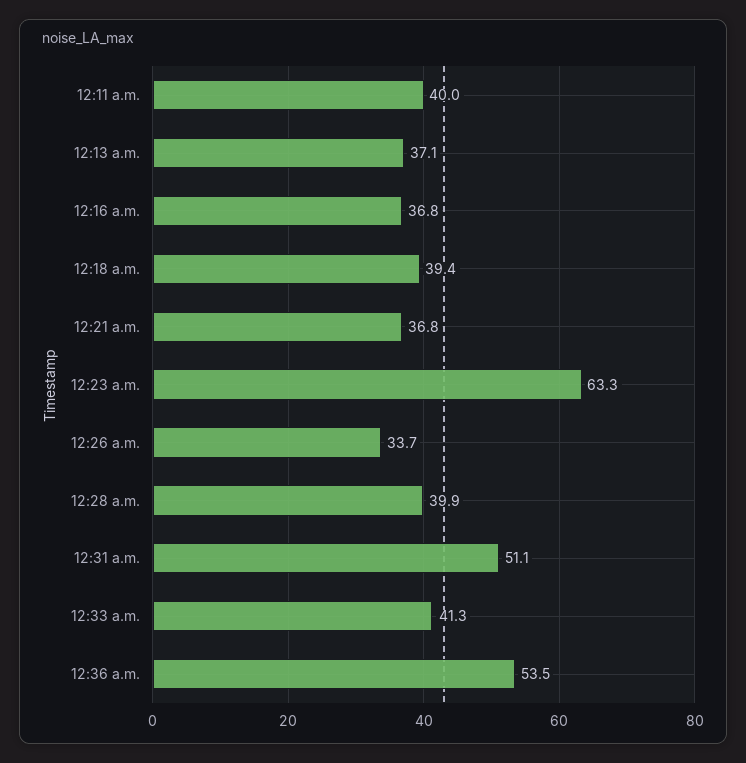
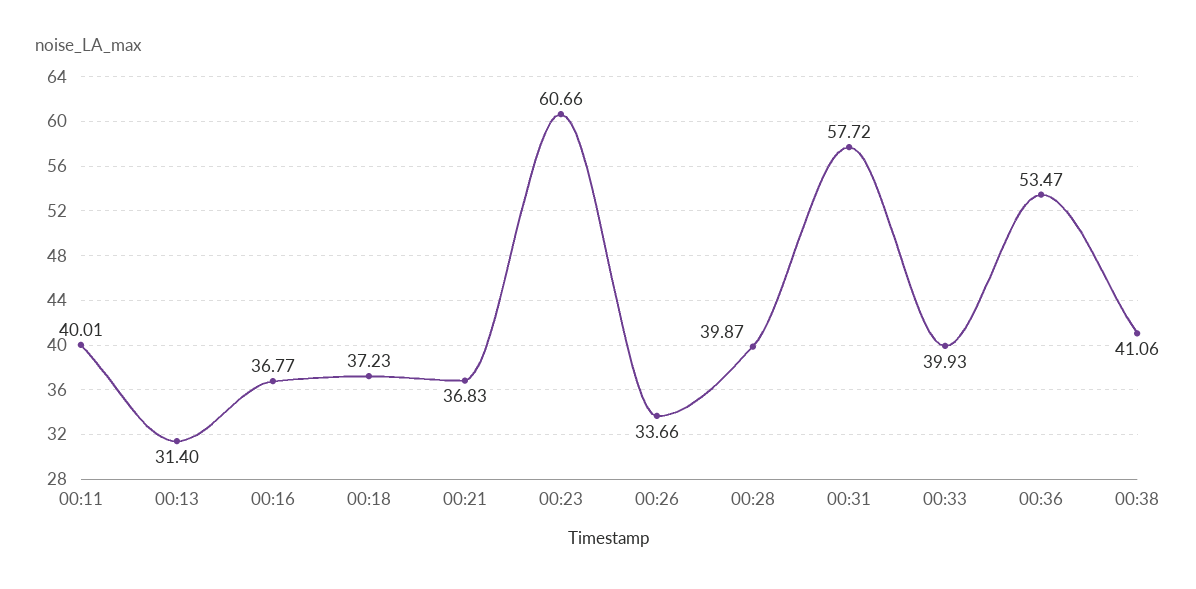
12:13 a.m.: 37.1 -> 31.4
12:18 a.m.: 39.4 -> 37.23
12:23 a.m.: 63.3 -> 60.66
12:31 a.m.: 51.1 -> 57.72
12:33 a.m.: 41.3 -> 39.93
00:38: none -> 41.06

